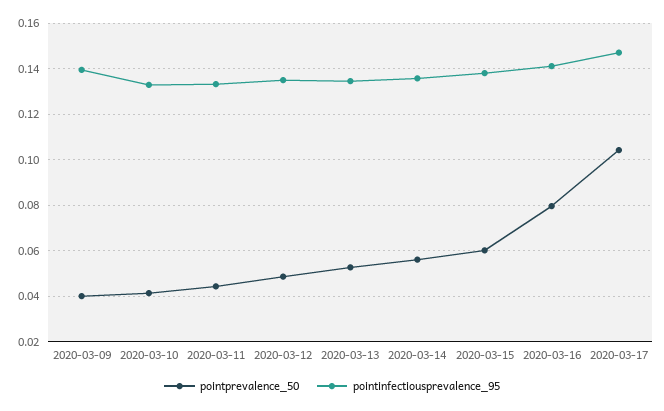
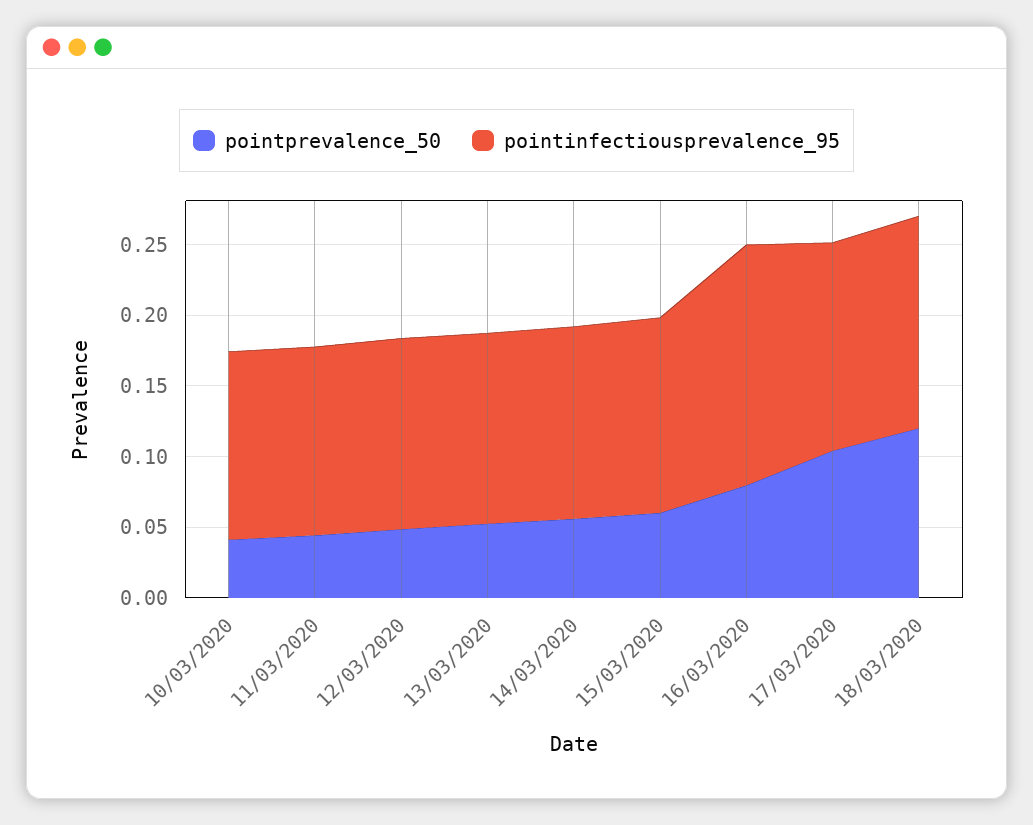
pointprevalence_50, 2020-03-09: 0.04 -> none
pointinfectiousprevalence_95, 2020-03-09: 0.14 -> none
pointinfectiousprevalence_95, 2020-03-16: 0.14 -> 0.17
pointprevalence_50, 18/03/2020: none -> 0.12
pointinfectiousprevalence_95, 18/03/2020: none -> 0.15

